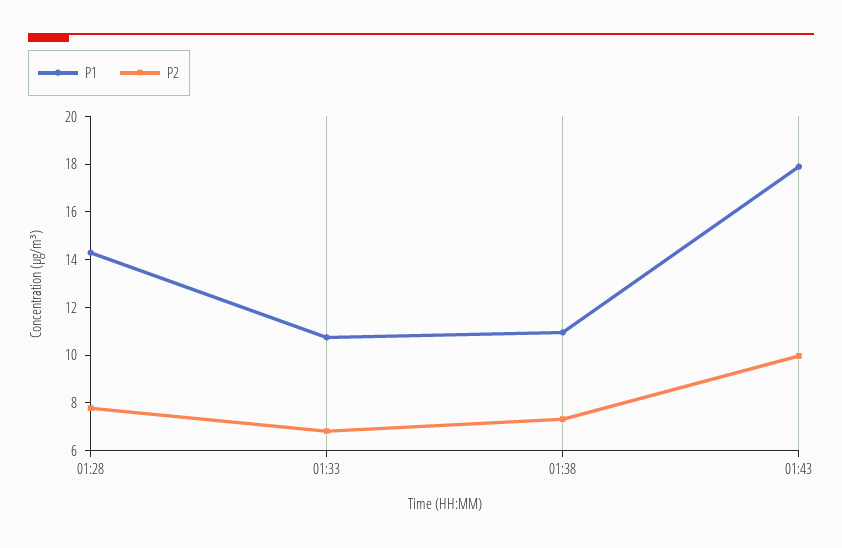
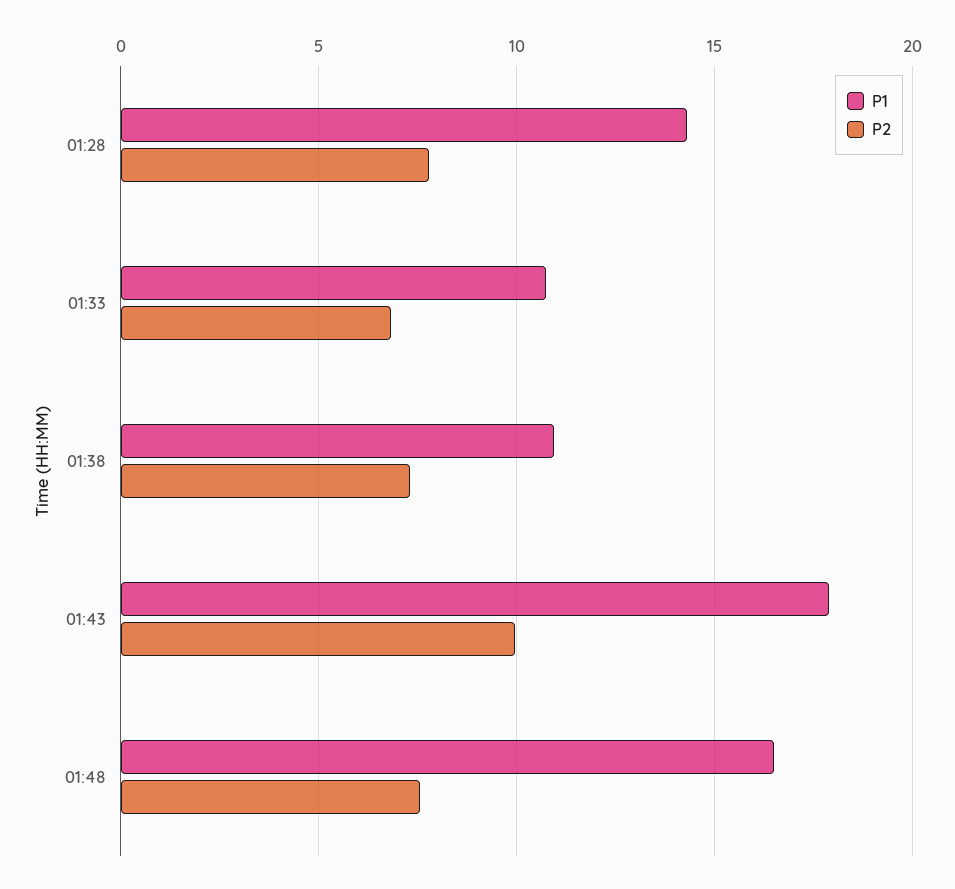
P1, 01:48: none -> 16.5
P2, 01:48: none -> 7.5

